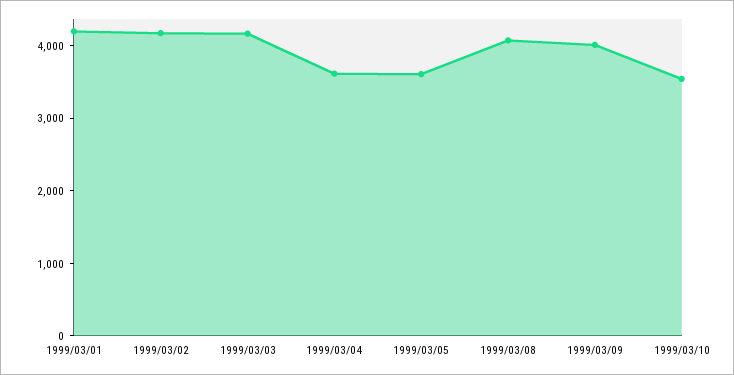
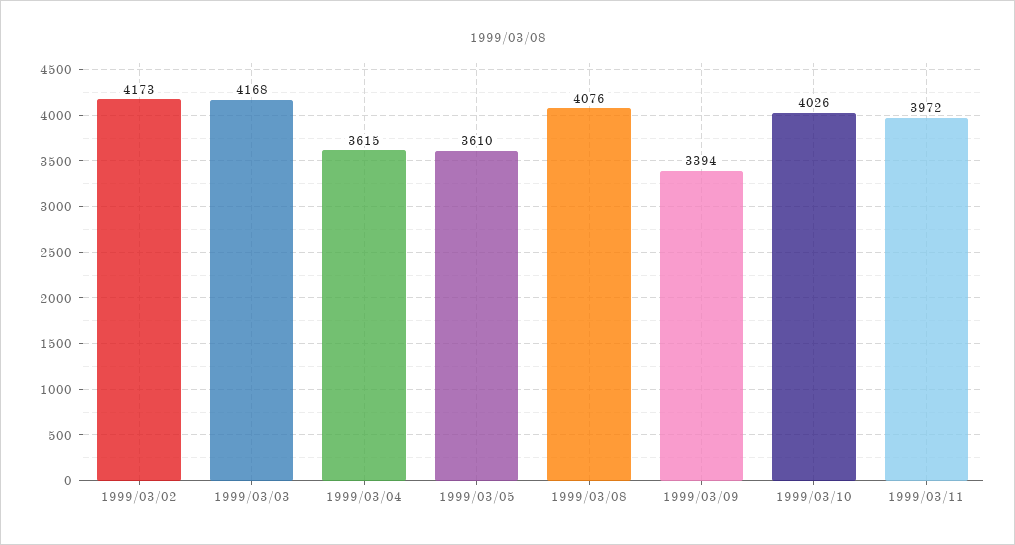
1999/03/01: 4200 -> none
1999/03/09: 4000 -> 3394
1999/03/10: 3600 -> 4026
1999/03/11: none -> 3972

